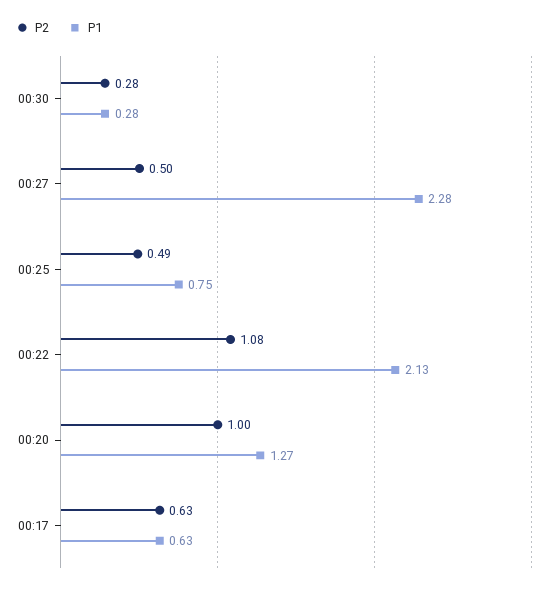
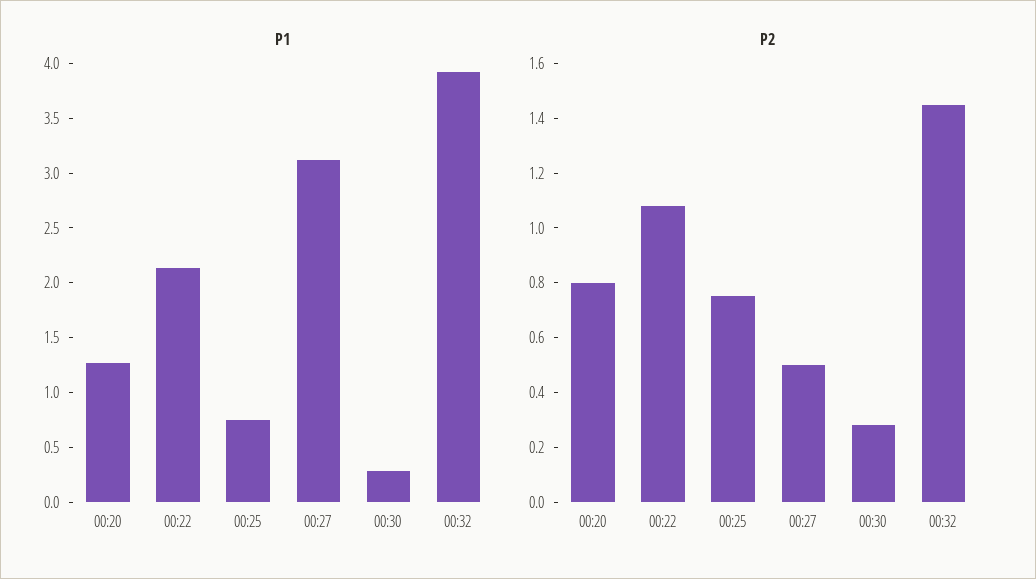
P1, 00:27: 2.28 -> 3.1
P2, 00:25: 0.49 -> 0.75
P2, 00:20: 1 -> 0.8
P2, 00:17: 0.63 -> none
P1, 00:17: 0.63 -> none
P1, 00:32: none -> 3.9
P2, 00:32: none -> 1.45

